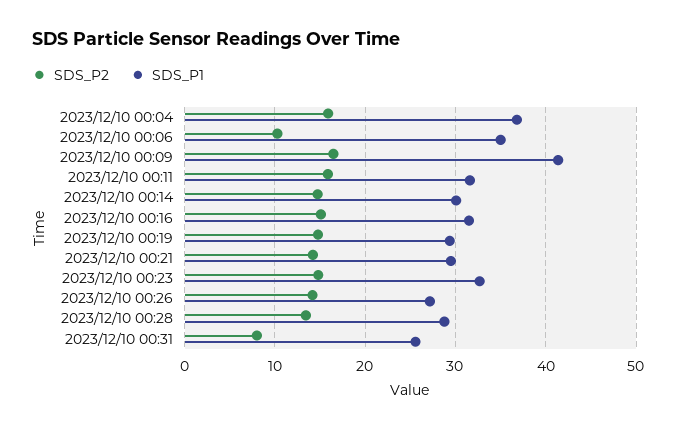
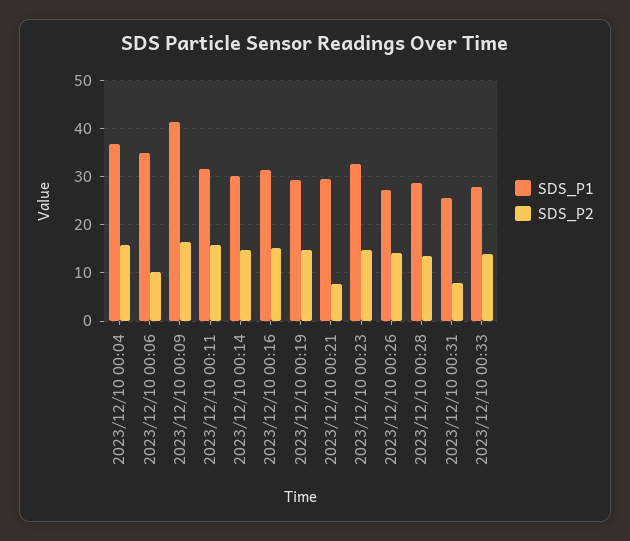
SDS_P2, 2023/12/10 00:21: 14 -> 8
SDS_P1, 2023/12/10 00:33: none -> 28
SDS_P2, 2023/12/10 00:33: none -> 14

